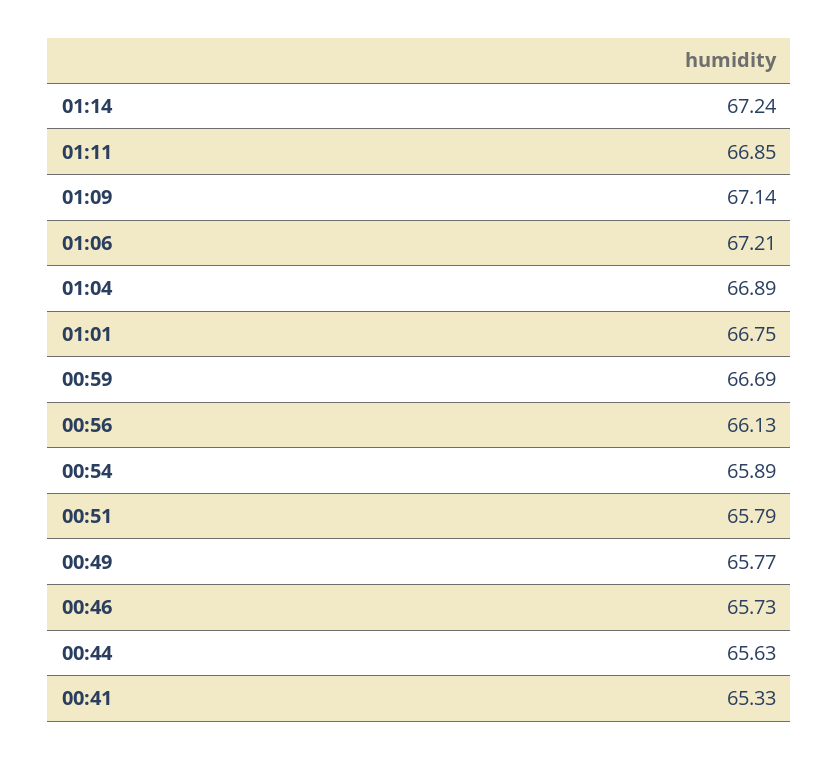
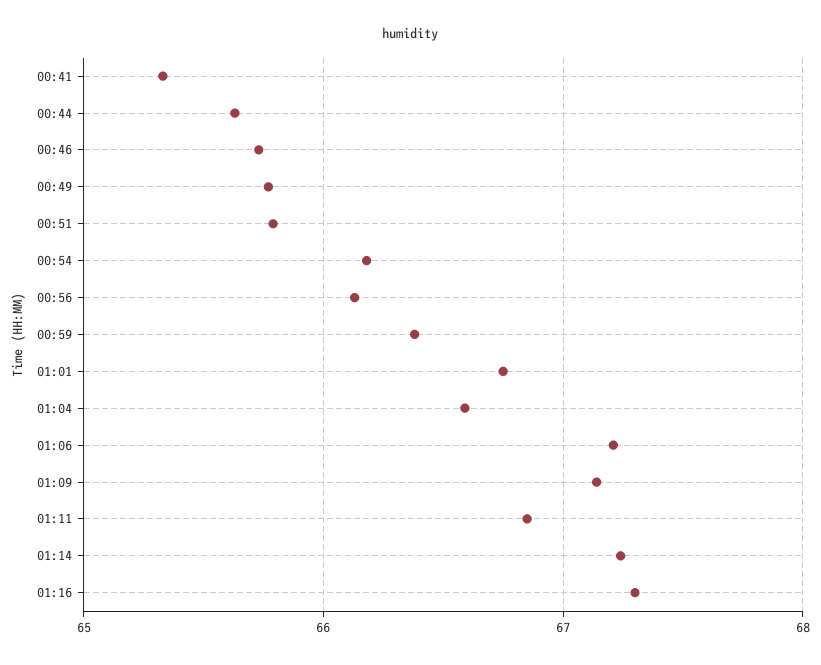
01:04: 66.89 -> 66.6
00:59: 66.69 -> 66.4
00:54: 65.89 -> 66.2
01:16: none -> 67.3

